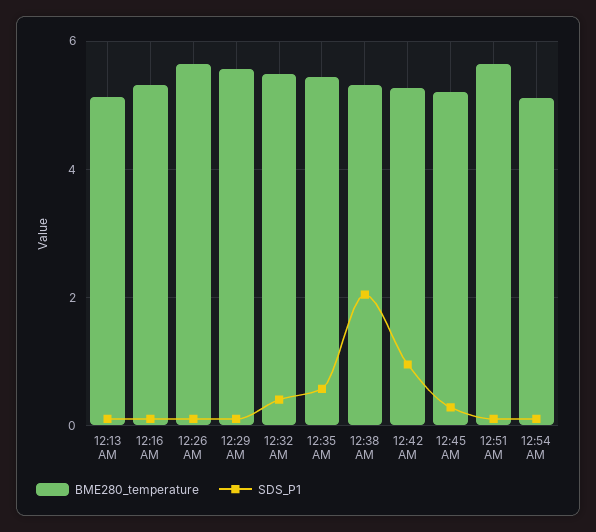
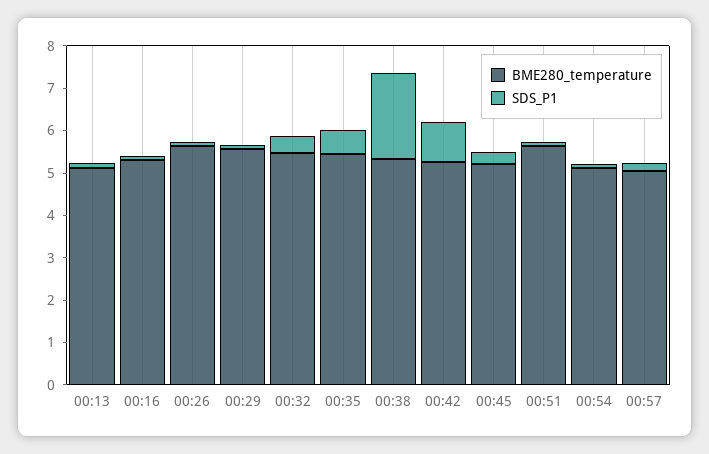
BME280_temperature, 00:57: none -> 5
SDS_P1, 00:57: none -> 0.2

